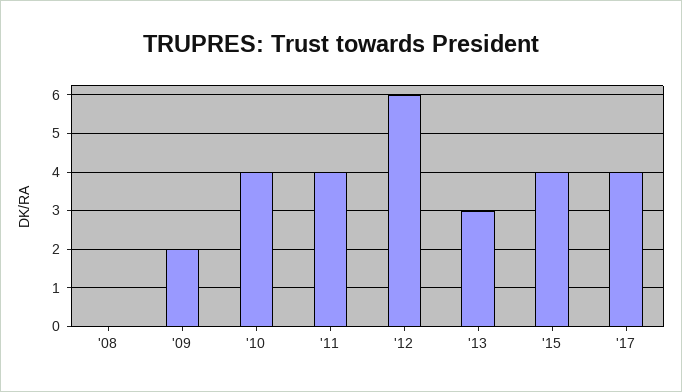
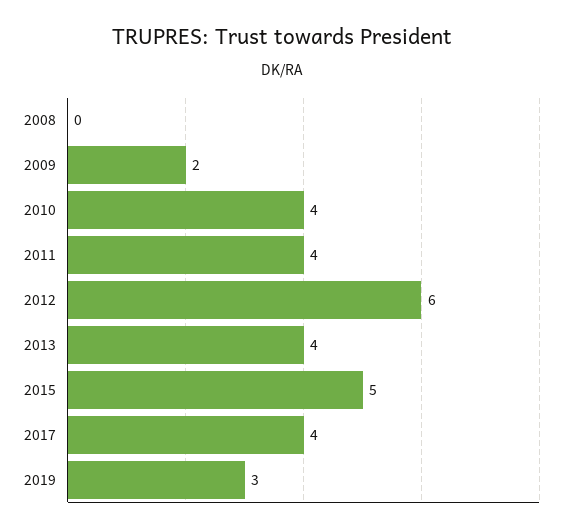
'13: 3 -> 4
'15: 4 -> 5
2019: none -> 3

